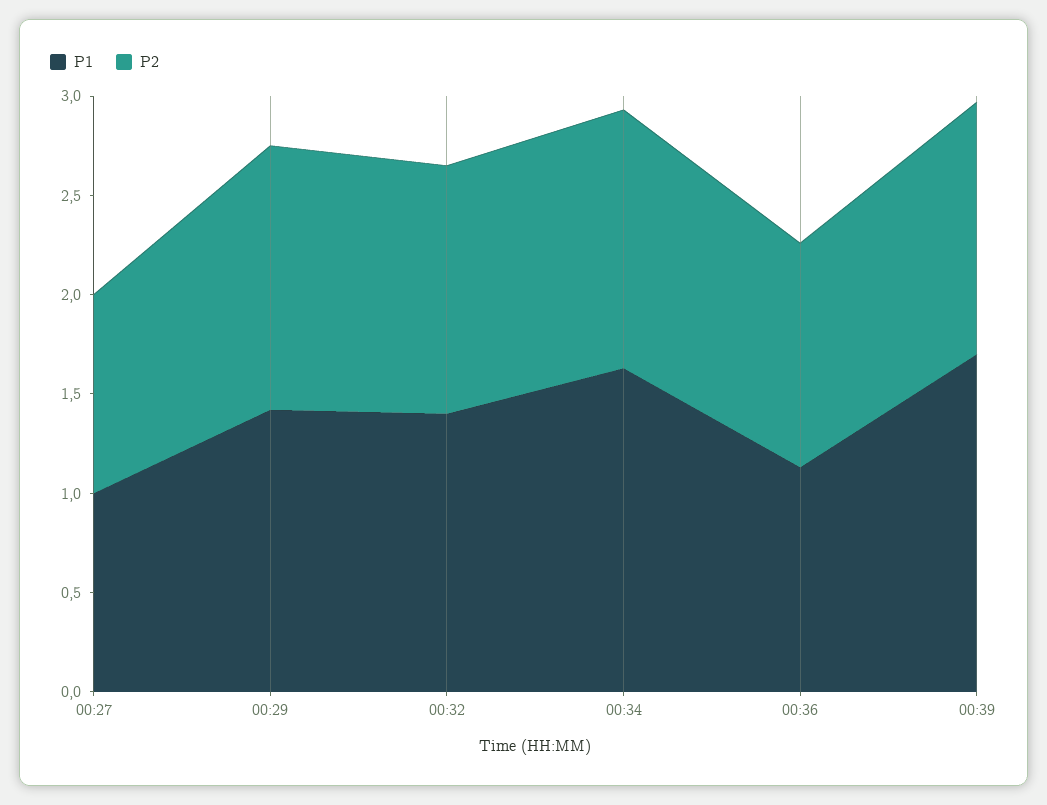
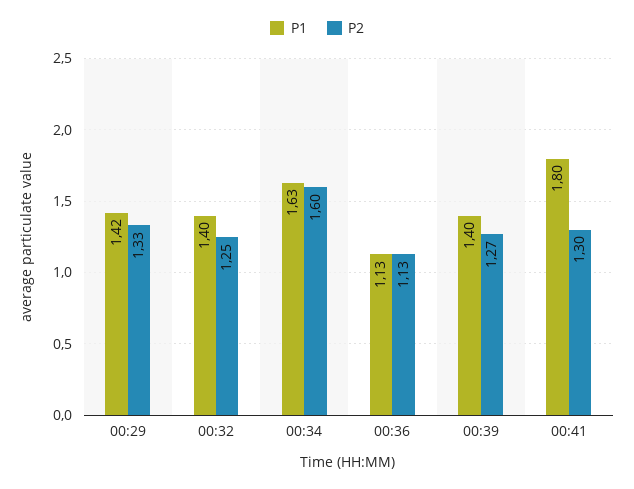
P1, 00:27: 1 -> none
P2, 00:27: 1 -> none
P2, 00:34: 1.3 -> 1.6
P1, 00:39: 1.7 -> 1.4
P1, 00:41: none -> 1.8
P2, 00:41: none -> 1.3

